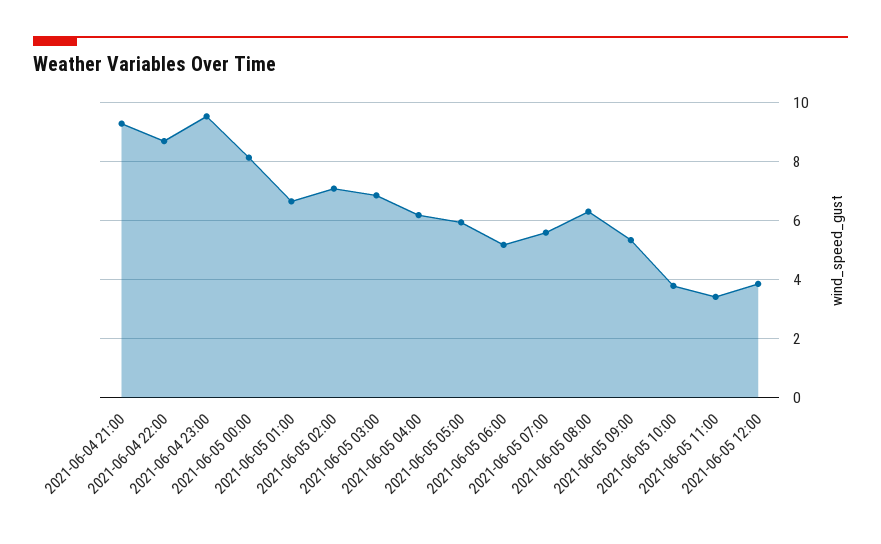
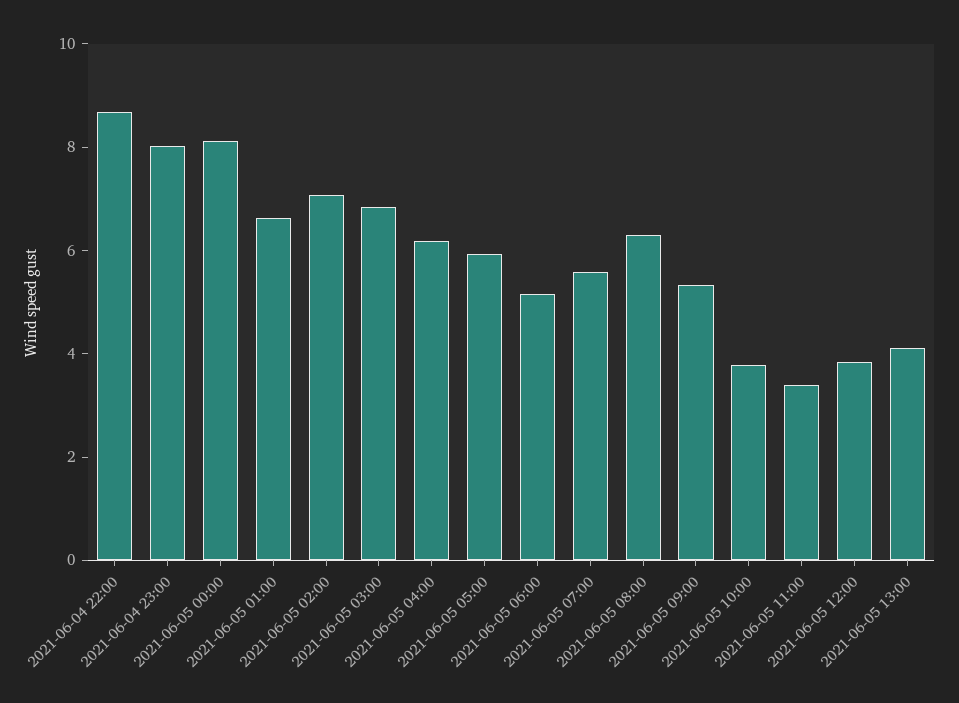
2021-06-04 21:00: 9.25 -> none
2021-06-04 23:00: 9.5 -> 8
2021-06-05 13:00: none -> 4

